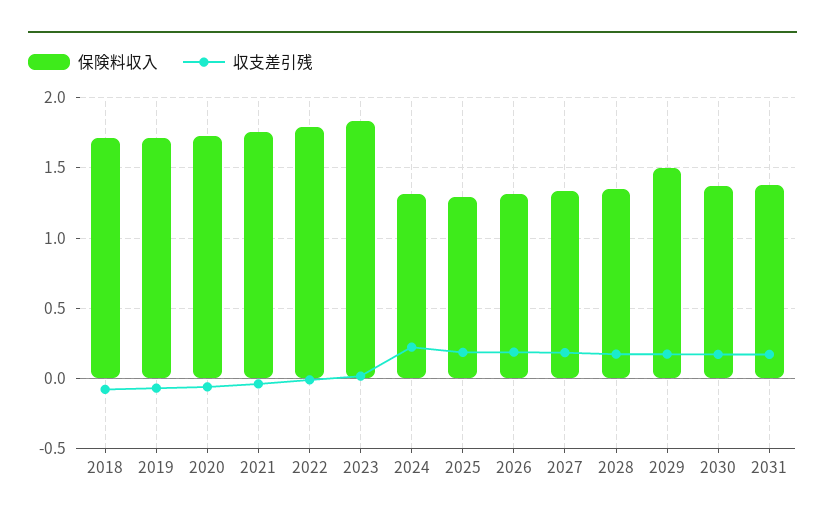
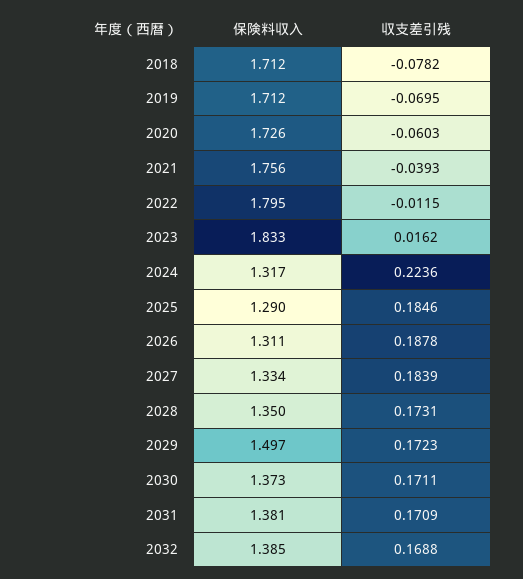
保険料収入, 2032: none -> 1.385
収支差引残, 2032: none -> 0.1688

